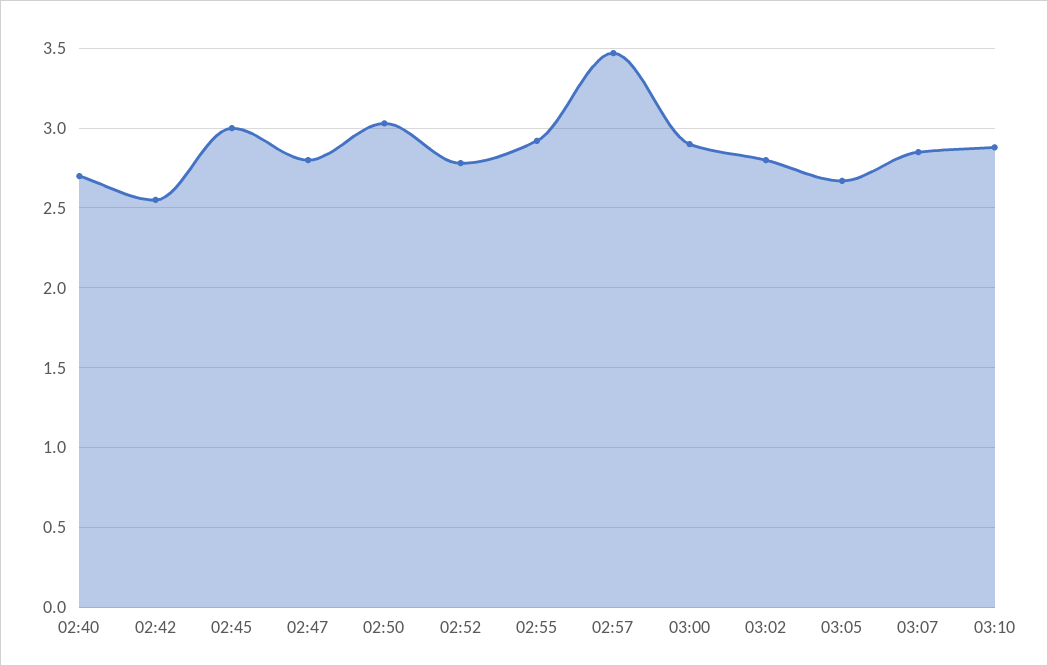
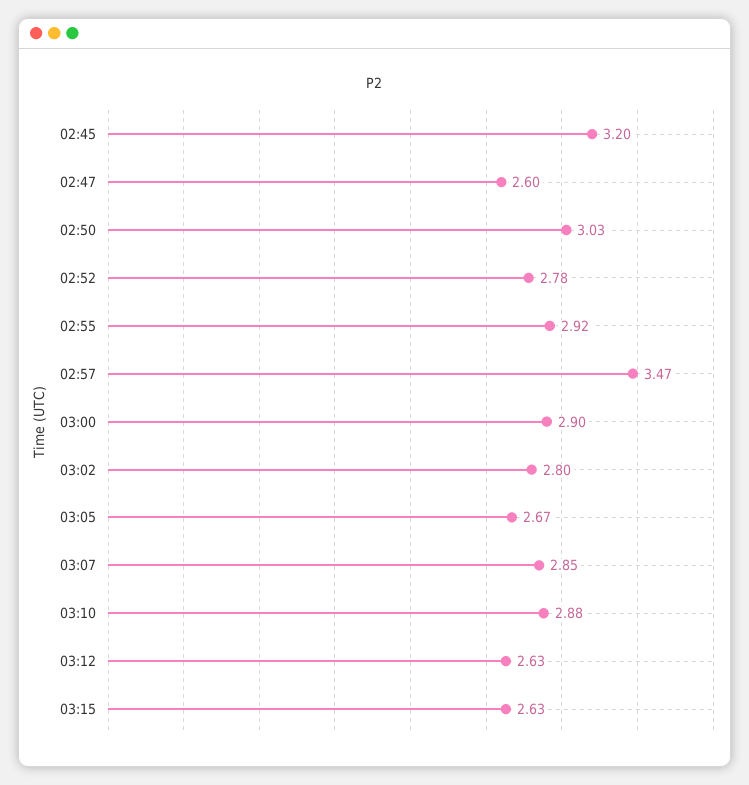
02:40: 2.7 -> none
02:42: 2.55 -> none
02:45: 3 -> 3.2
02:47: 2.8 -> 2.6
03:12: none -> 2.63
03:15: none -> 2.63

